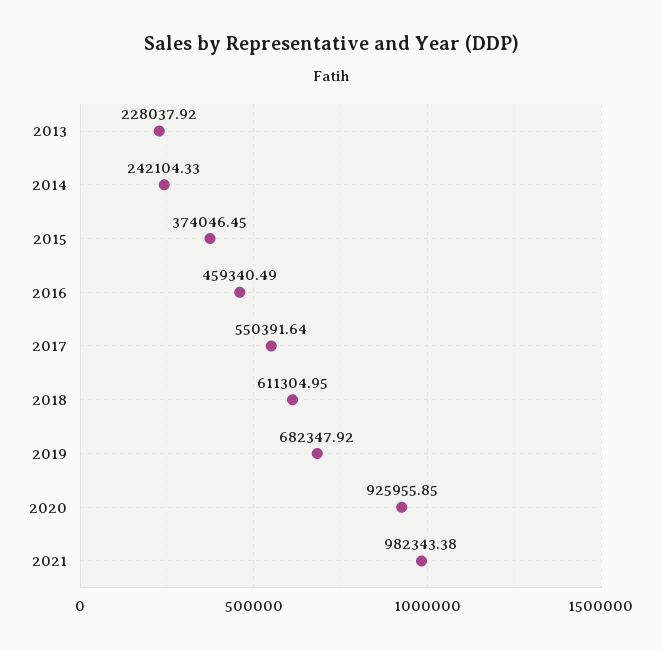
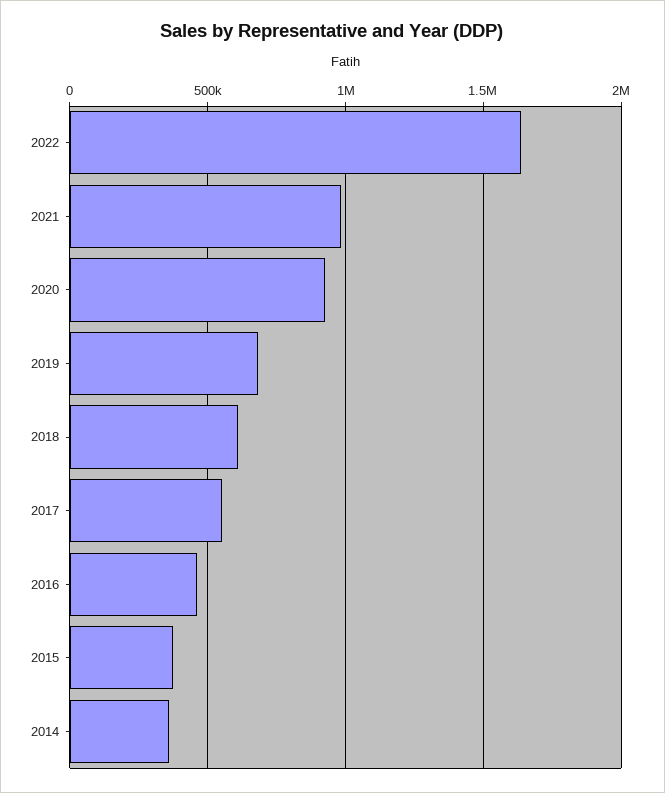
2013: 228037.92 -> none
2014: 242104.33 -> 350000
2022: none -> 1650000

